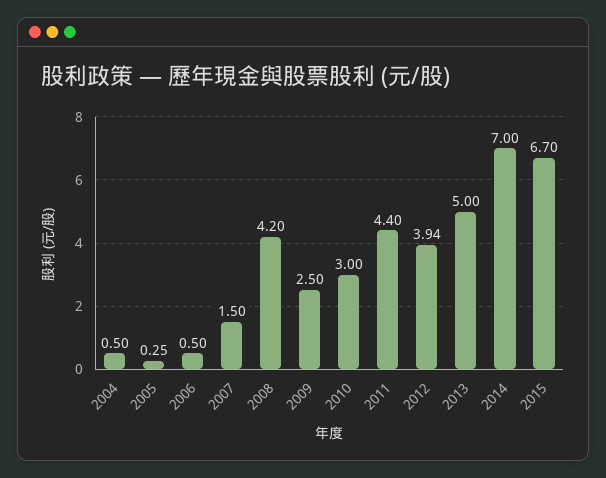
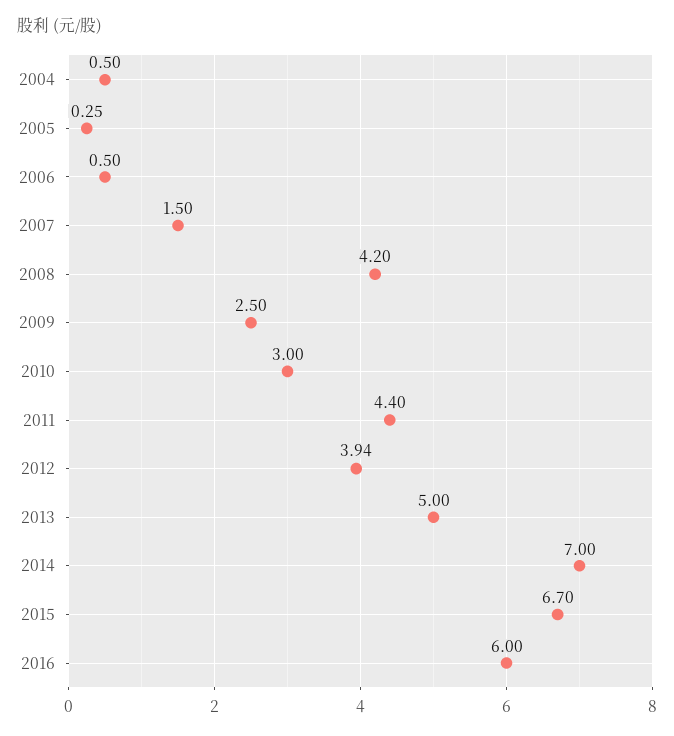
2016: none -> 6

